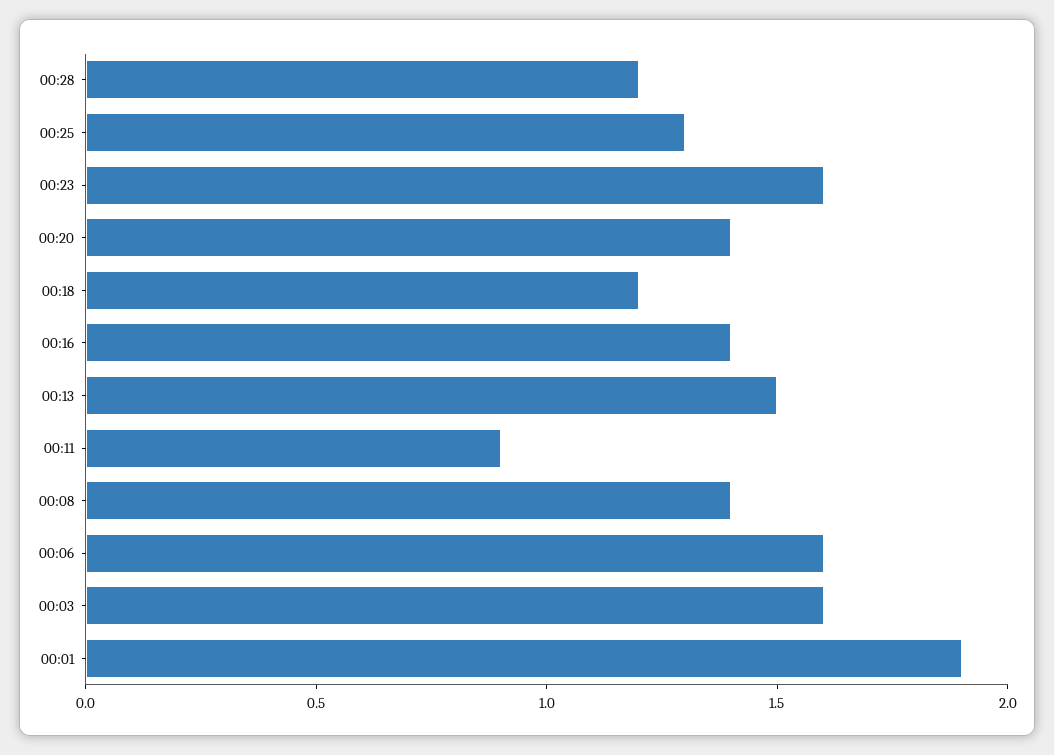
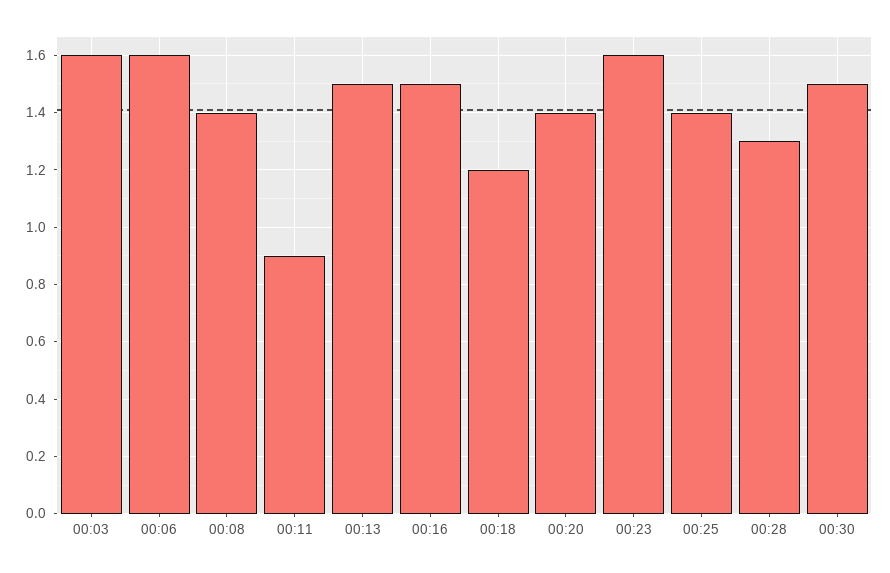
00:28: 1.2 -> 1.3
00:25: 1.3 -> 1.4
00:16: 1.4 -> 1.5
00:01: 1.9 -> none
00:30: none -> 1.5

